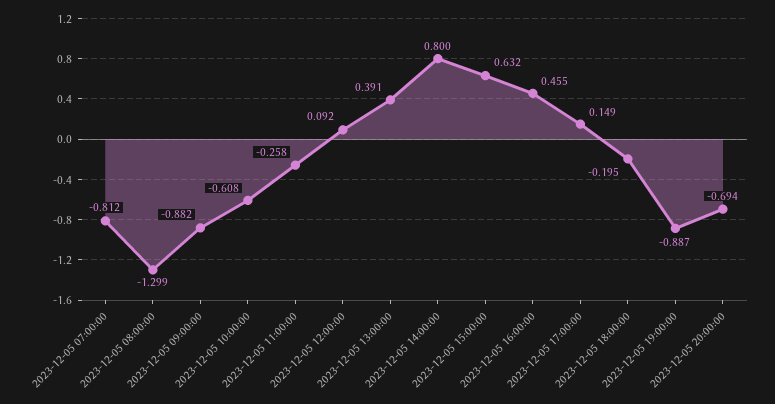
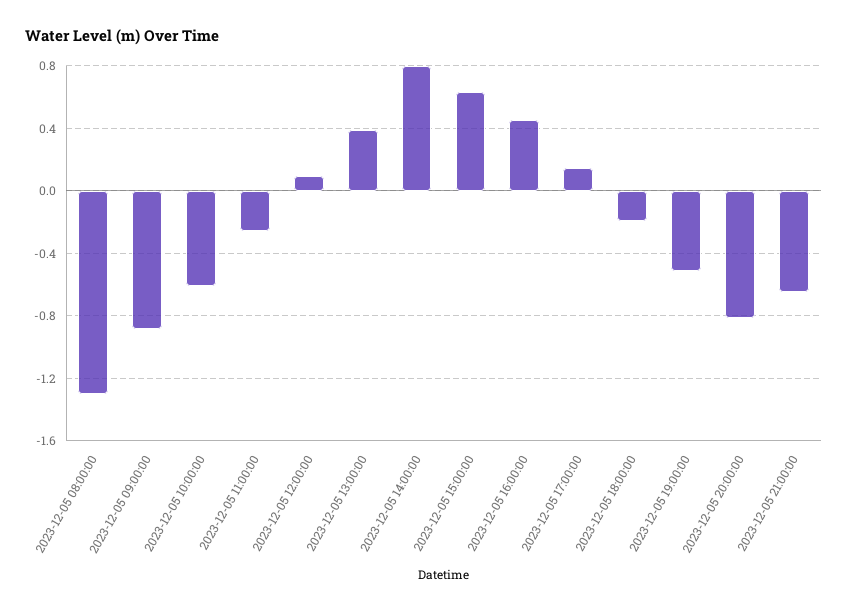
2023-12-05 07:00:00: -0.812 -> none
2023-12-05 19:00:00: -0.887 -> -0.5
2023-12-05 20:00:00: -0.694 -> -0.8
2023-12-05 21:00:00: none -> -0.65

